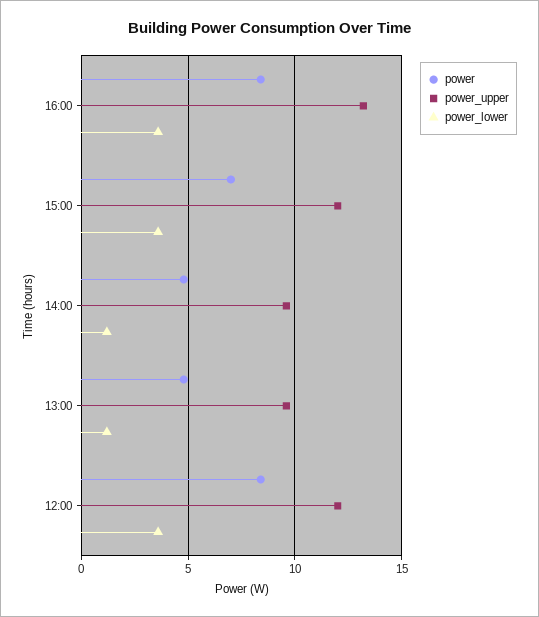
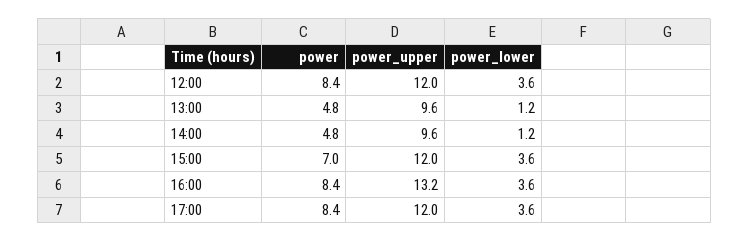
power, 17:00: none -> 8.4
power_upper, 17:00: none -> 12
power_lower, 17:00: none -> 3.6

